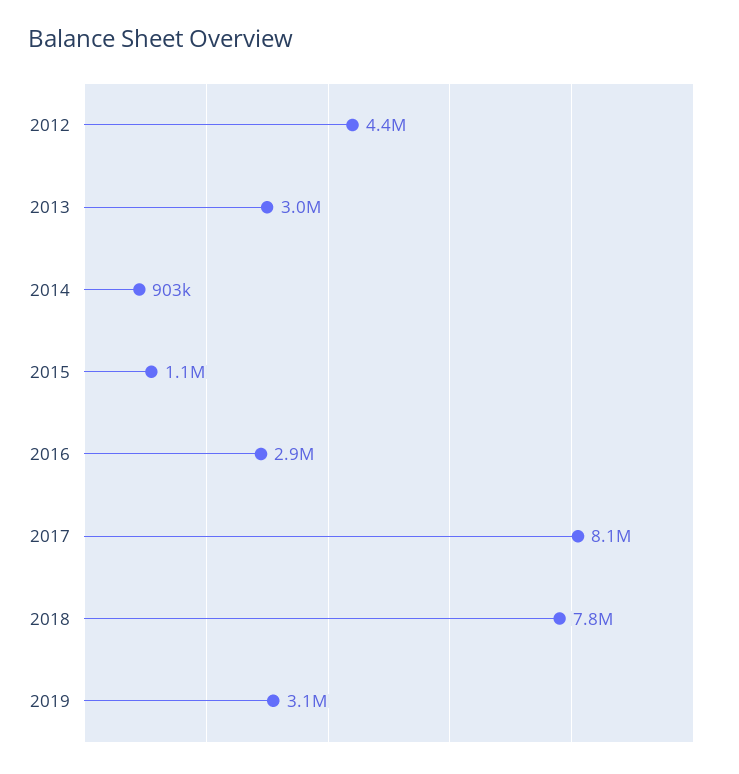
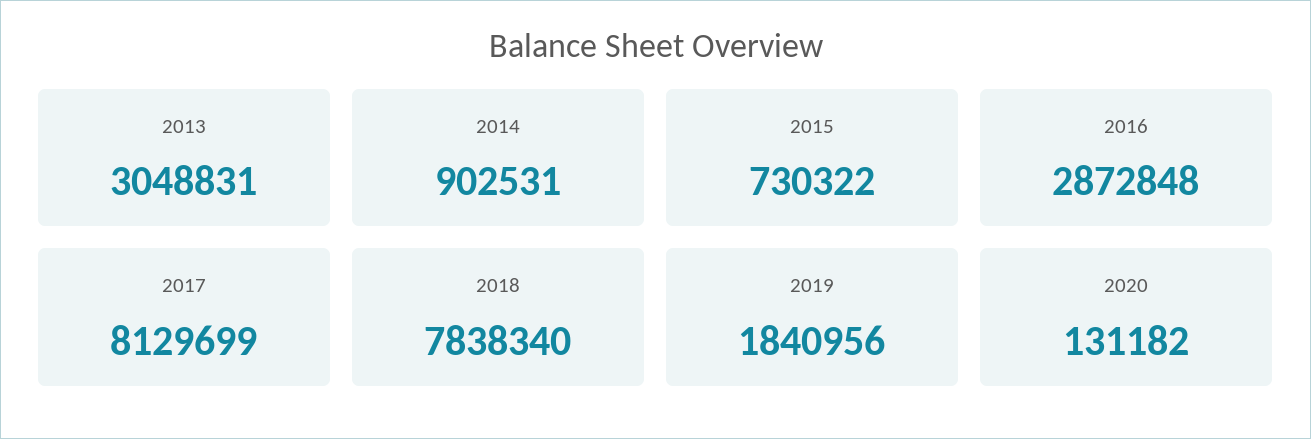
2012: 4400000 -> none
2015: 1100000 -> 730322
2019: 3100000 -> 1840956
2020: none -> 131182

